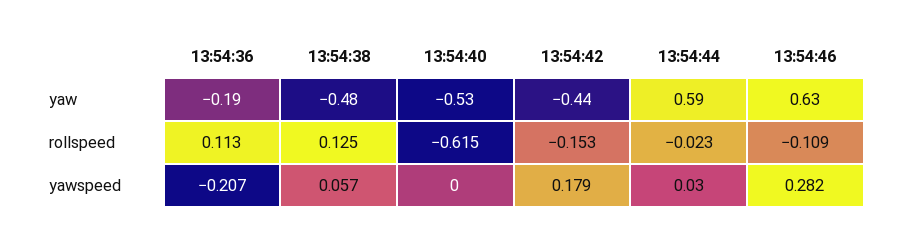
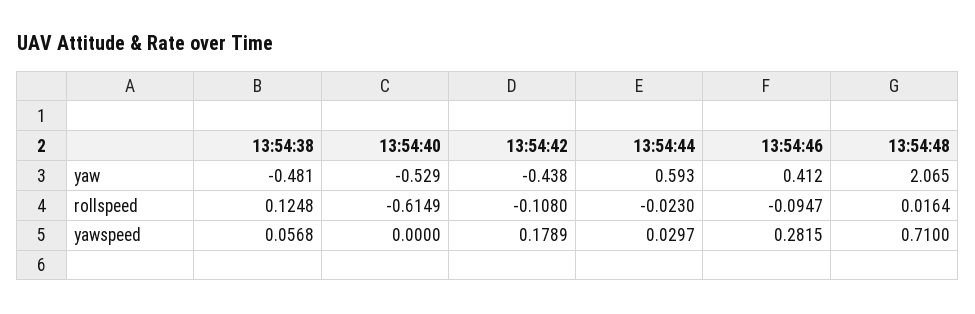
13:54:36, yaw: -0.19 -> none
13:54:46, yaw: 0.63 -> 0.412
13:54:36, rollspeed: 0.113 -> none
13:54:42, rollspeed: -0.153 -> -0.108
13:54:46, rollspeed: -0.109 -> -0.0947
13:54:36, yawspeed: -0.207 -> none
13:54:48, yaw: none -> 2.065
13:54:48, rollspeed: none -> 0.0164
13:54:48, yawspeed: none -> 0.71

